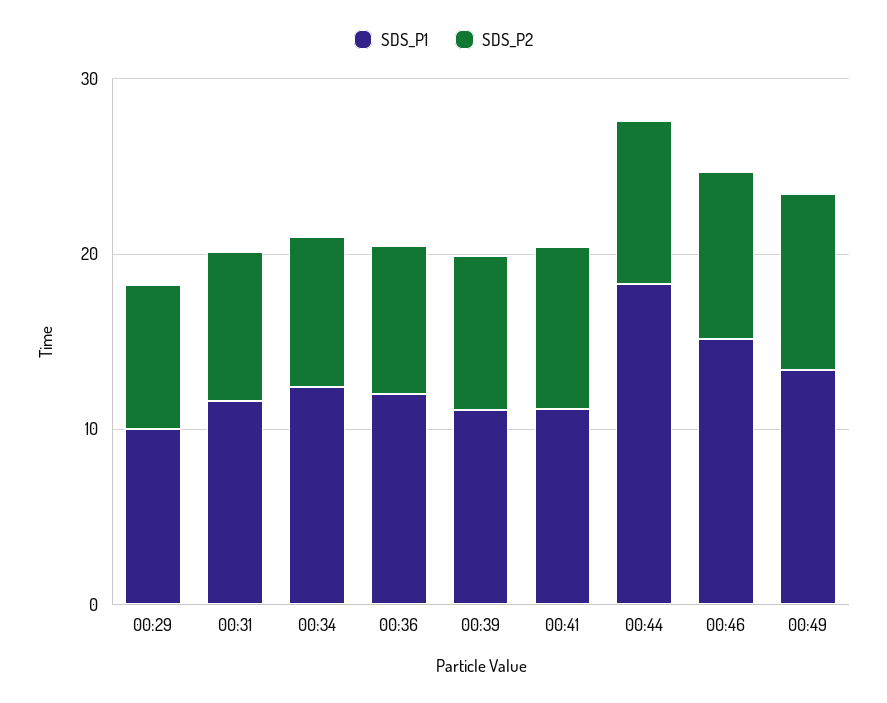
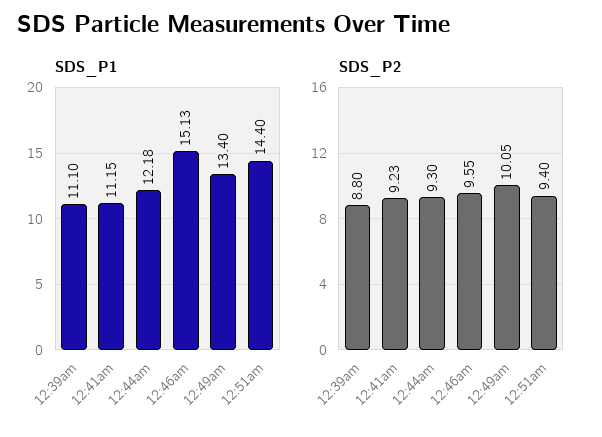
SDS_P1, 00:29: 10 -> none
SDS_P2, 00:29: 8 -> none
SDS_P1, 00:31: 12 -> none
SDS_P2, 00:31: 8 -> none
SDS_P1, 00:34: 12 -> none
SDS_P2, 00:34: 8 -> none
SDS_P1, 00:36: 12 -> none
SDS_P2, 00:36: 8 -> none
SDS_P1, 00:44: 18 -> 12.18
SDS_P1, 12:51am: none -> 14.4
SDS_P2, 12:51am: none -> 9.4

